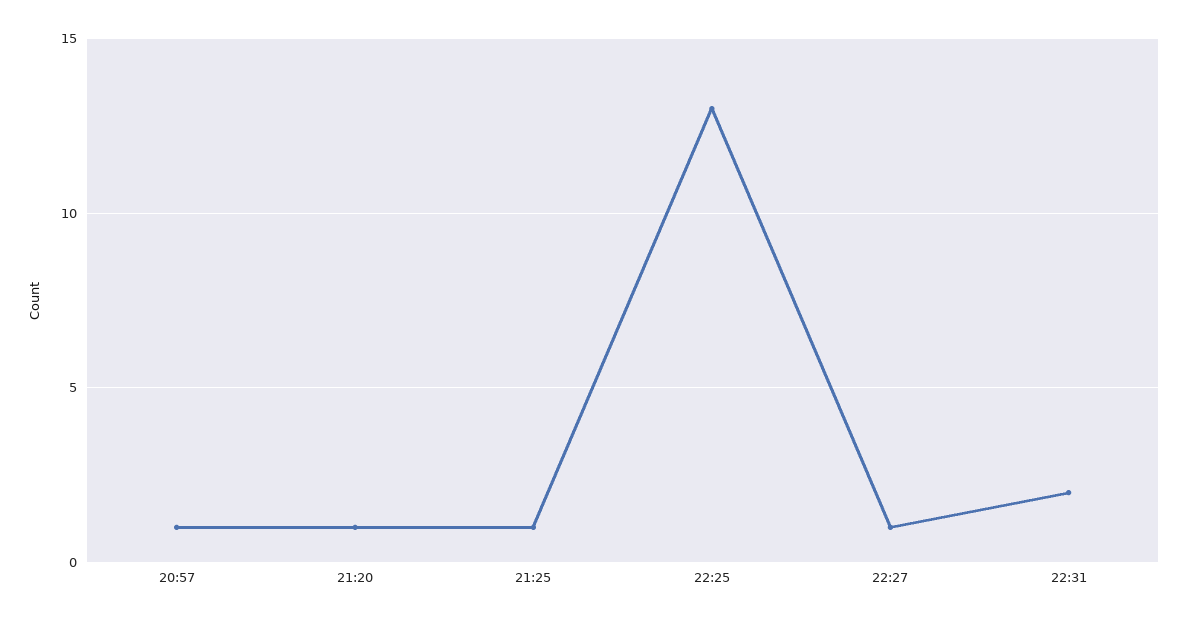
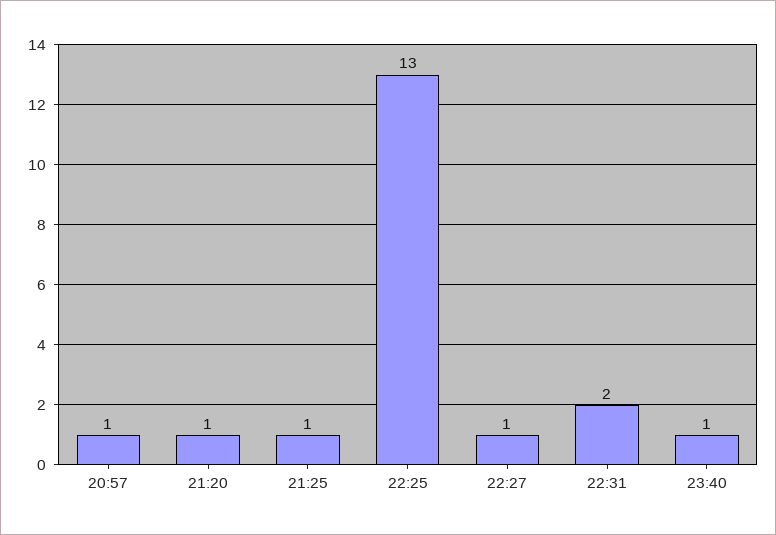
23:40: none -> 1

